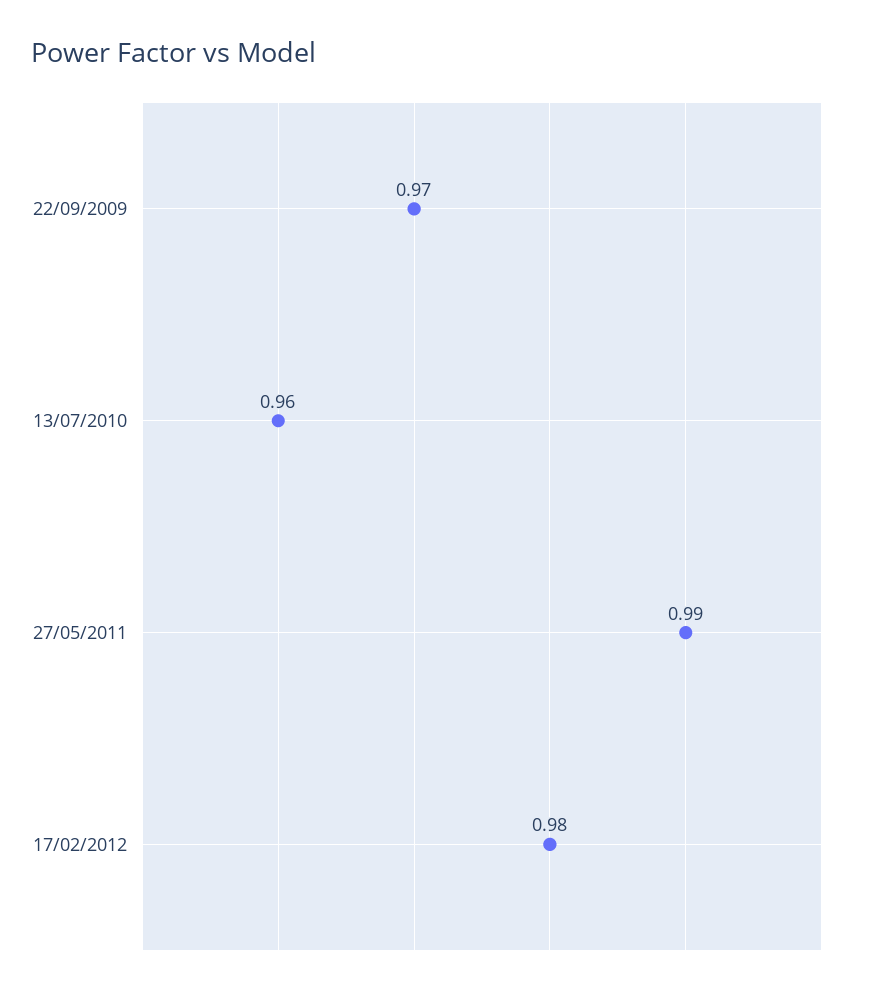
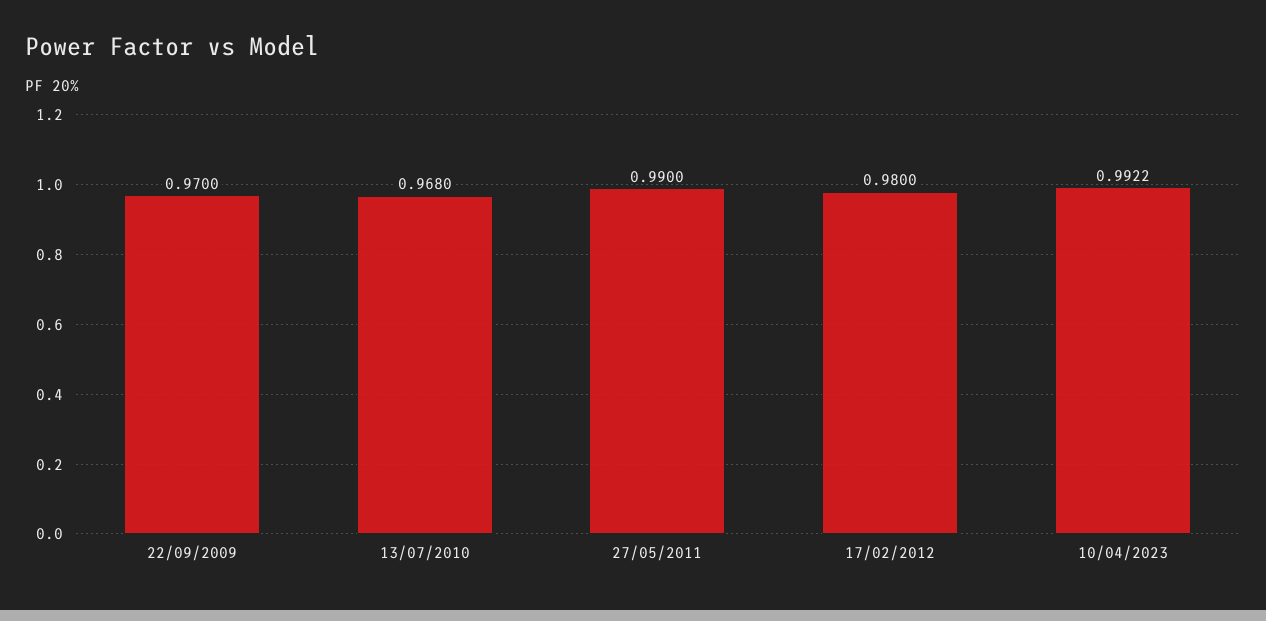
13/07/2010: 0.96 -> 0.968
10/04/2023: none -> 0.9922

